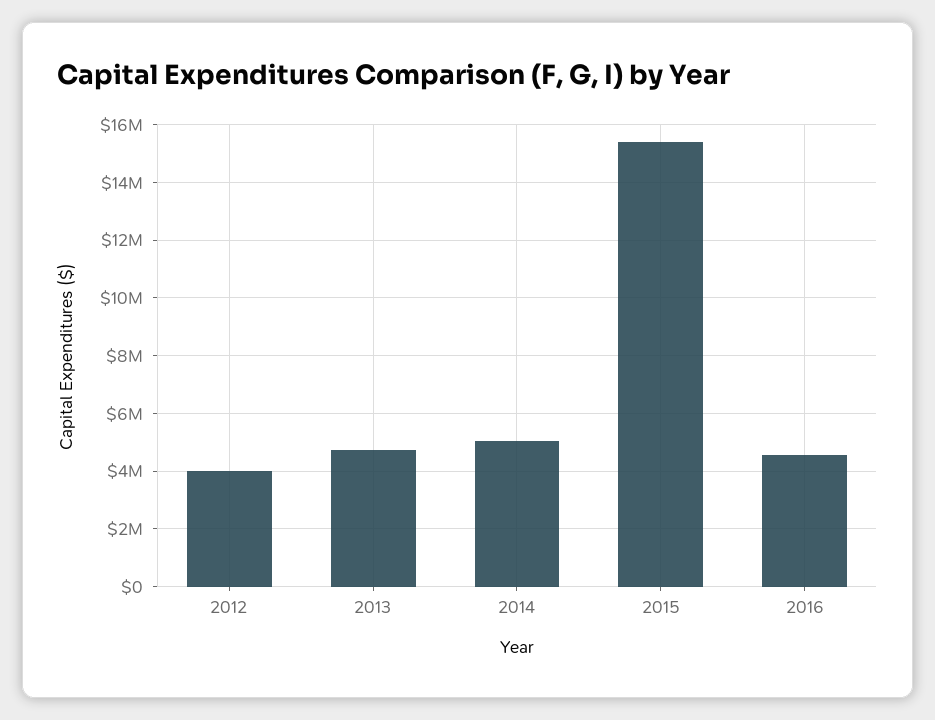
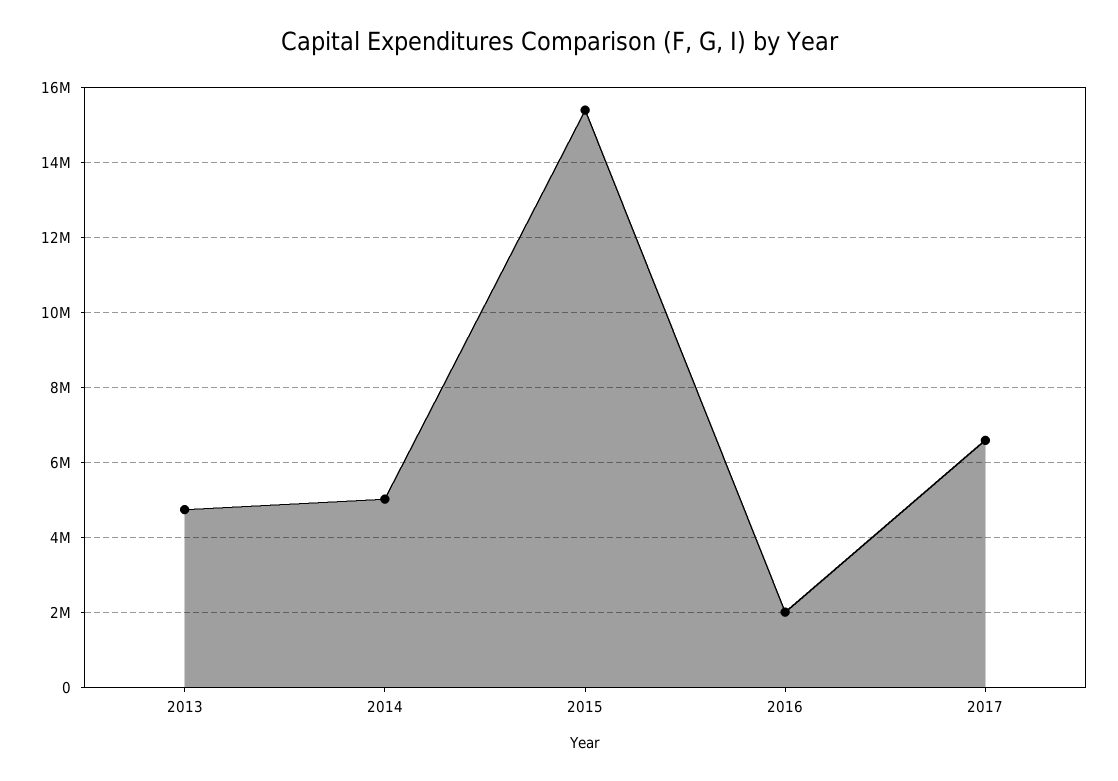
2012: 4000000 -> none
2016: 4500000 -> 2000000
2017: none -> 6600000

